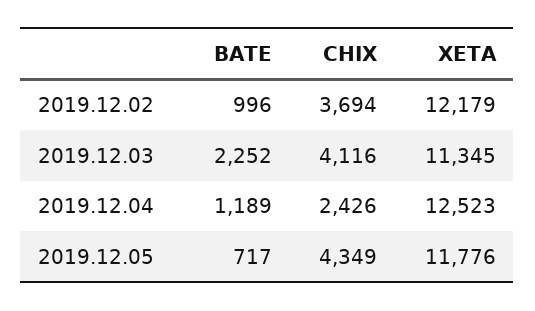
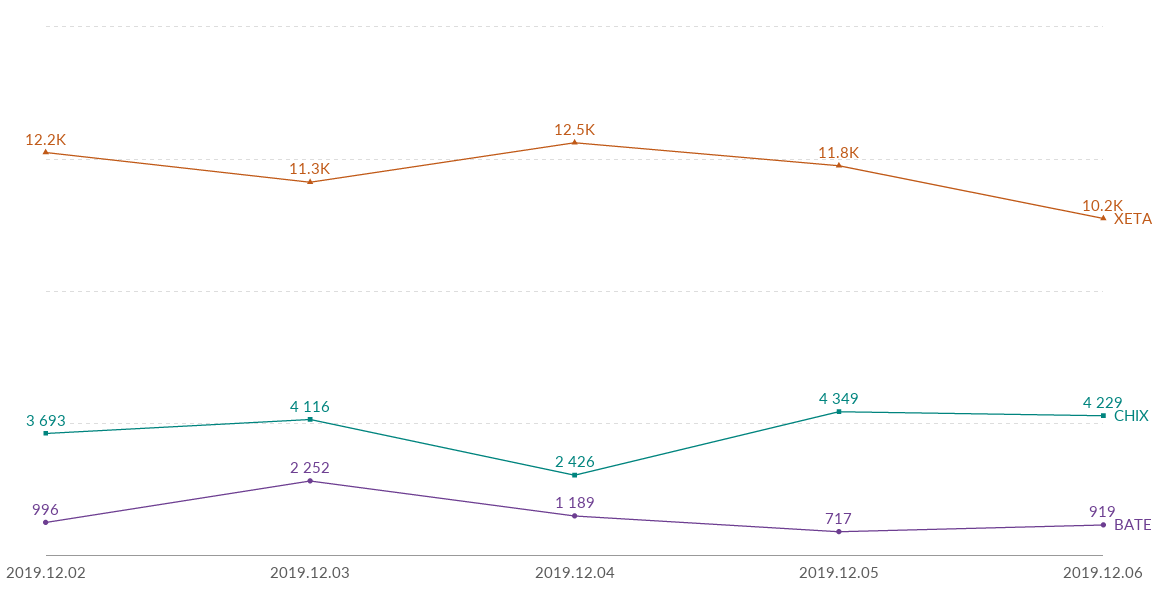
CHIX, 2019.12.02: 3694 -> 3693
XETA, 2019.12.06: none -> 10200
CHIX, 2019.12.06: none -> 4229
BATE, 2019.12.06: none -> 919

